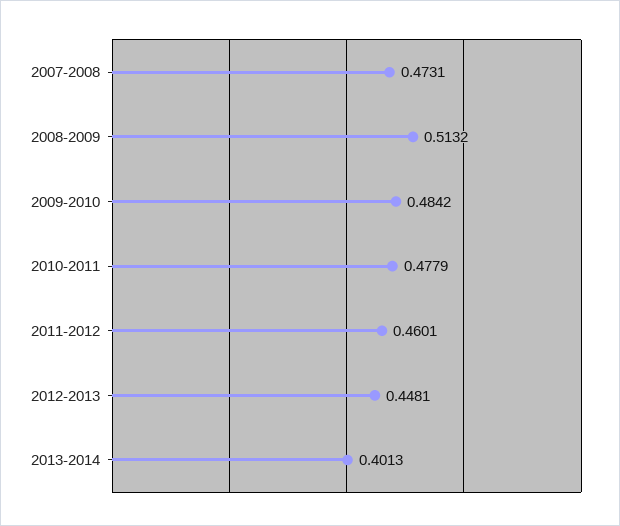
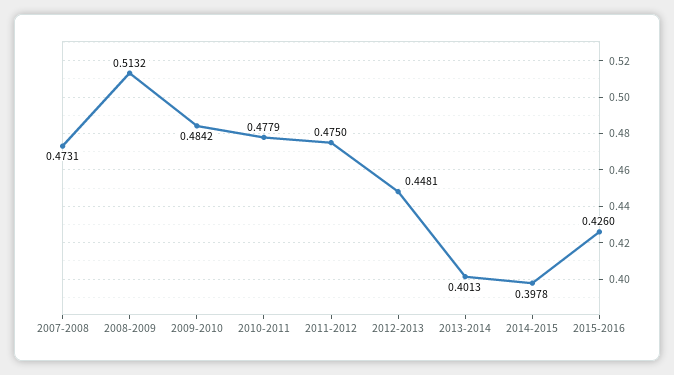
2011-2012: 0.4601 -> 0.475
2014-2015: none -> 0.3978
2015-2016: none -> 0.426

